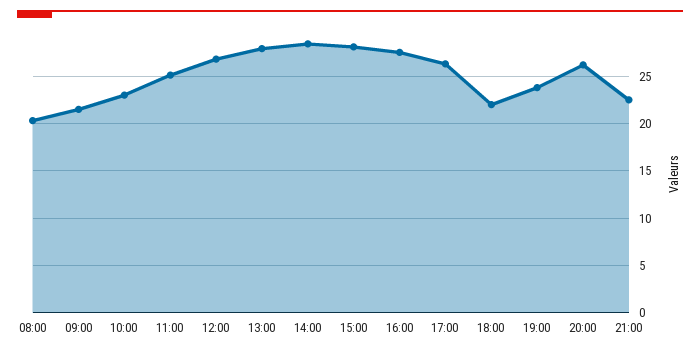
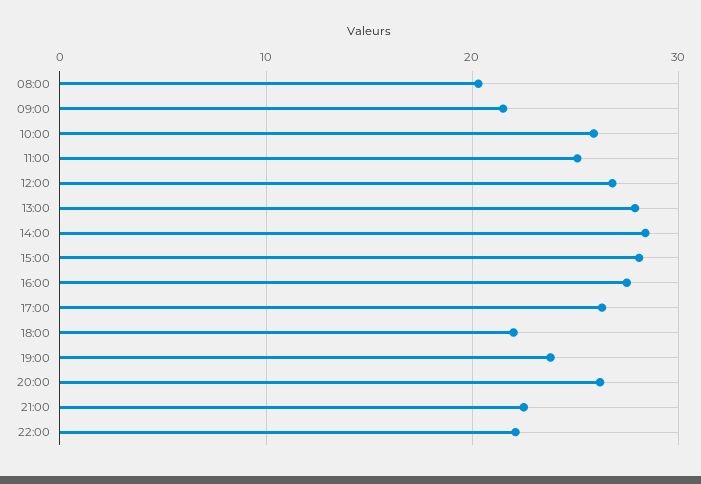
10:00: 23 -> 26
22:00: none -> 22

